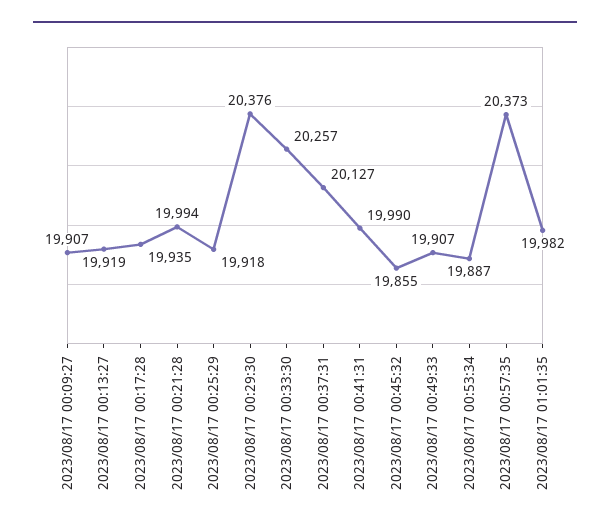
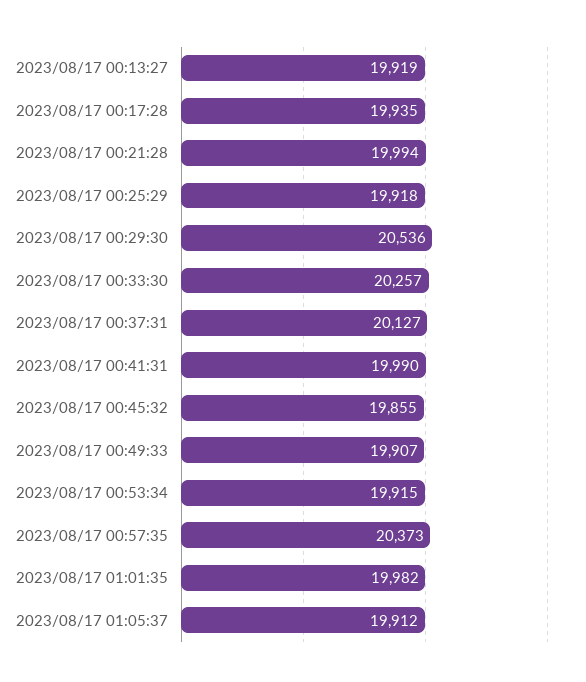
2023/08/17 00:09:27: 19907 -> none
2023/08/17 00:29:30: 20376 -> 20536
2023/08/17 00:53:34: 19887 -> 19915
2023/08/17 01:05:37: none -> 19912

